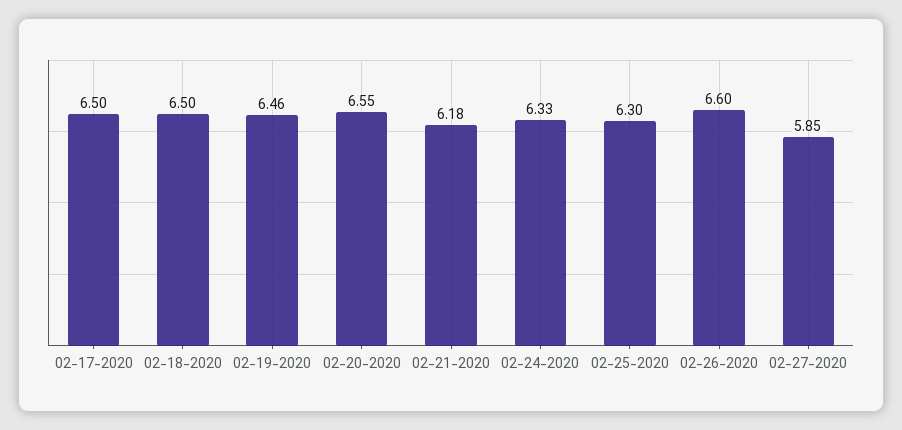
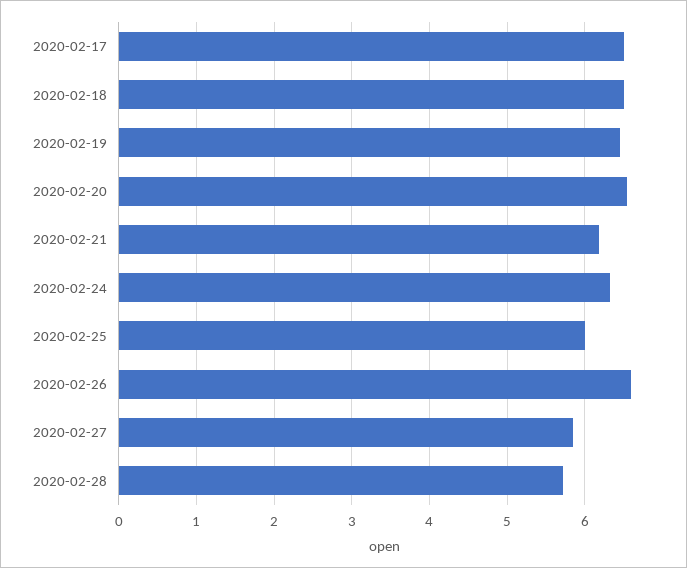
02-25-2020: 6.3 -> 6
2020-02-28: none -> 5.7

